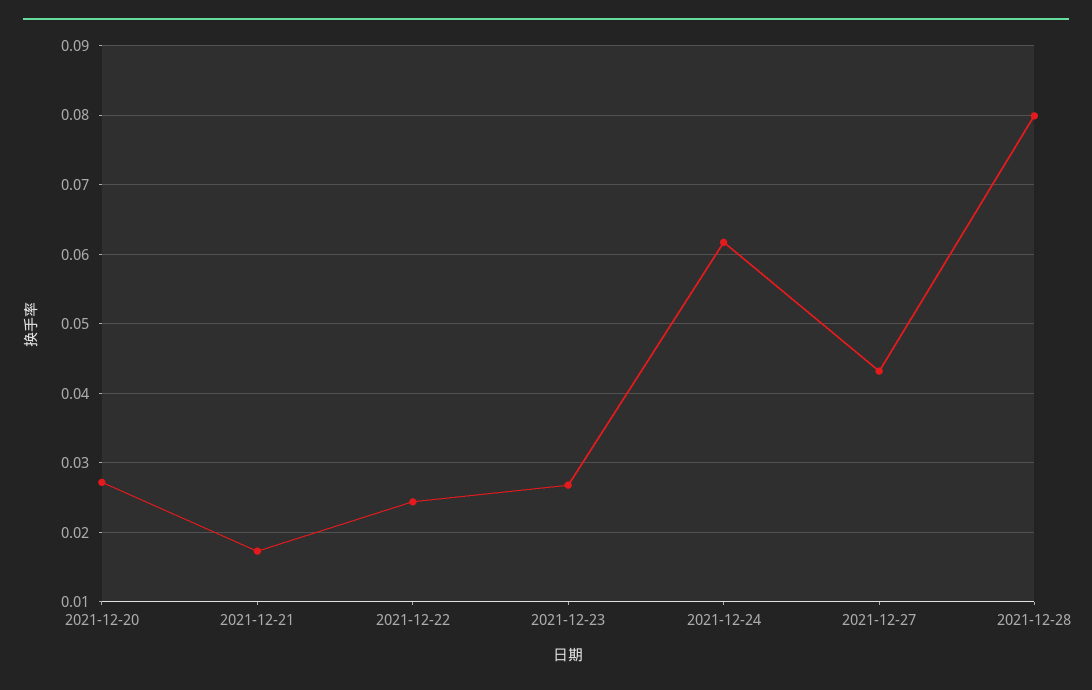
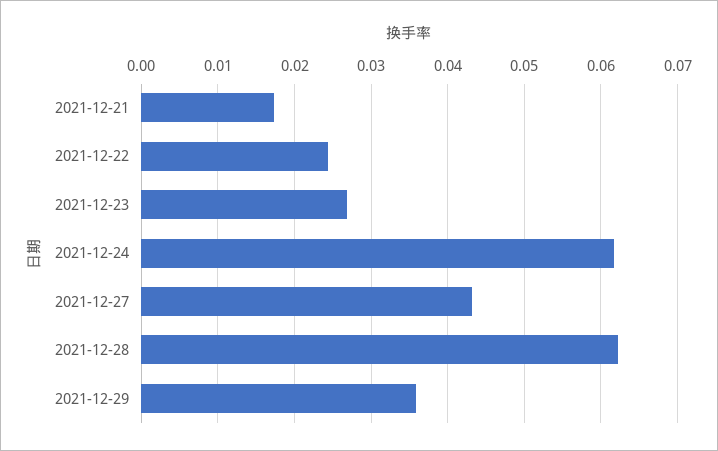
2021-12-20: 0.027 -> none
2021-12-28: 0.08 -> 0.062
2021-12-29: none -> 0.036

